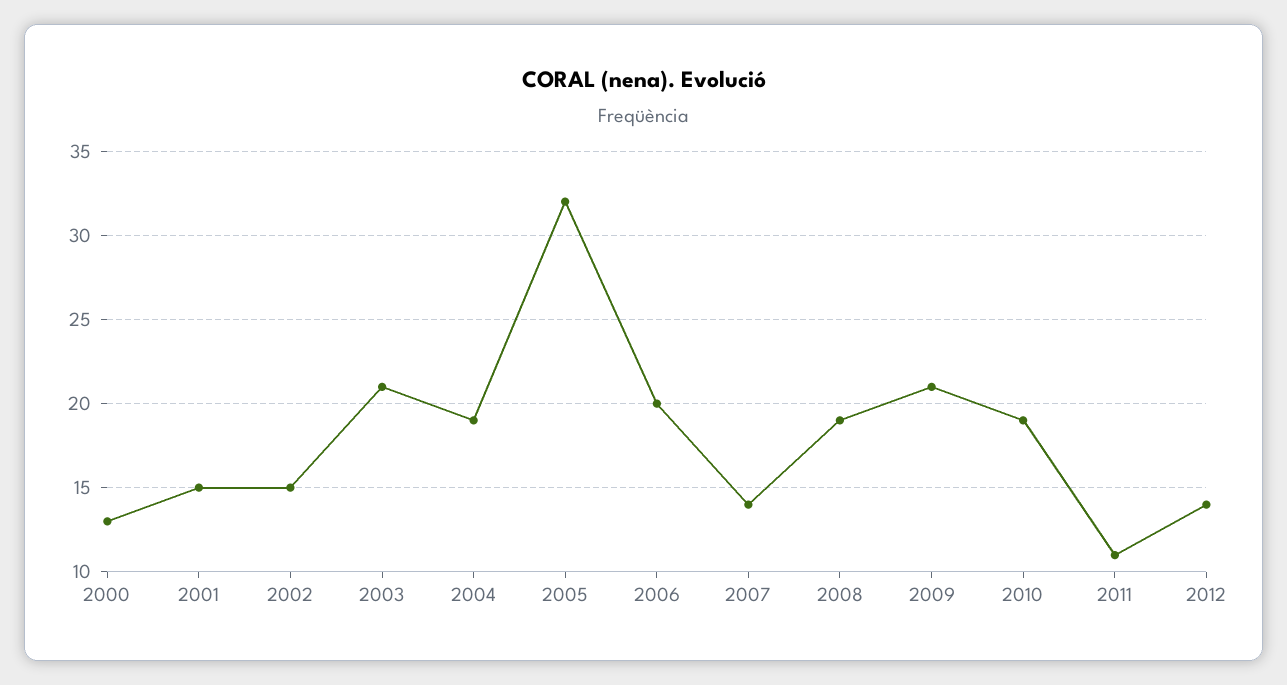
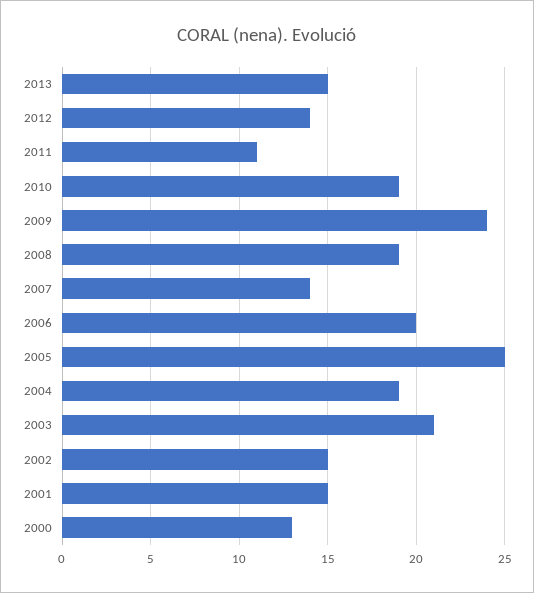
2005: 32 -> 25
2009: 21 -> 24
2013: none -> 15

